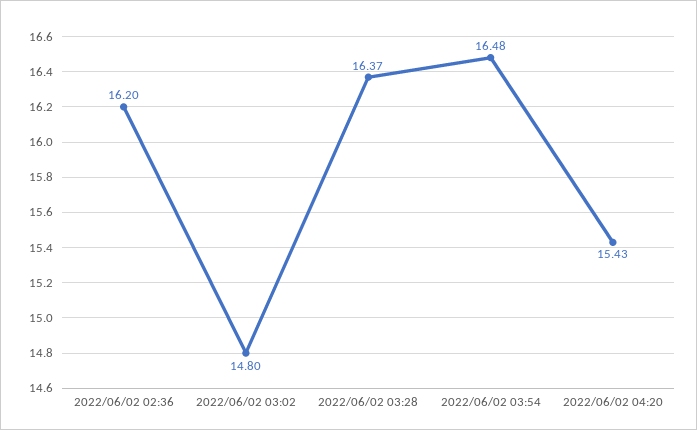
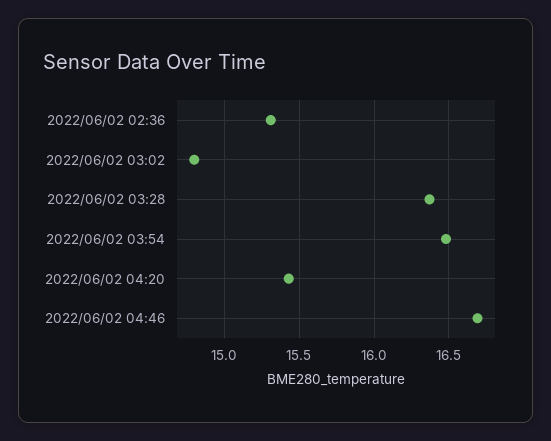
2022/06/02 02:36: 16.2 -> 15.3
2022/06/02 04:46: none -> 16.7

